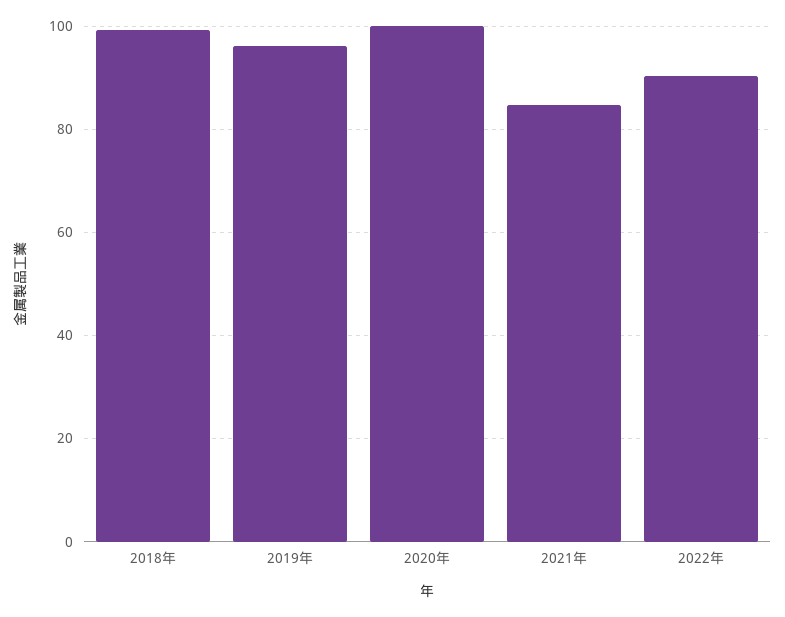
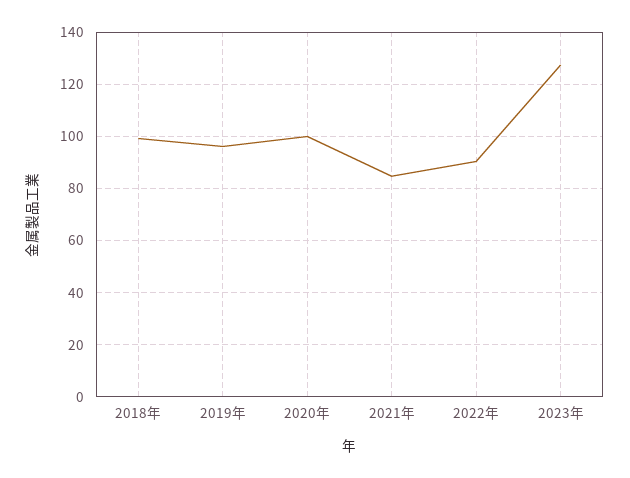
2023年: none -> 127.5

